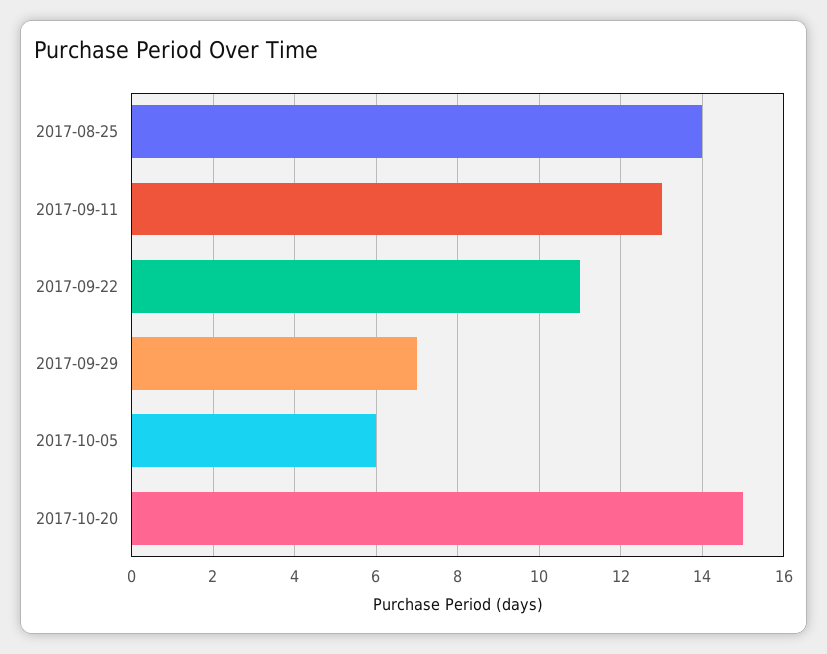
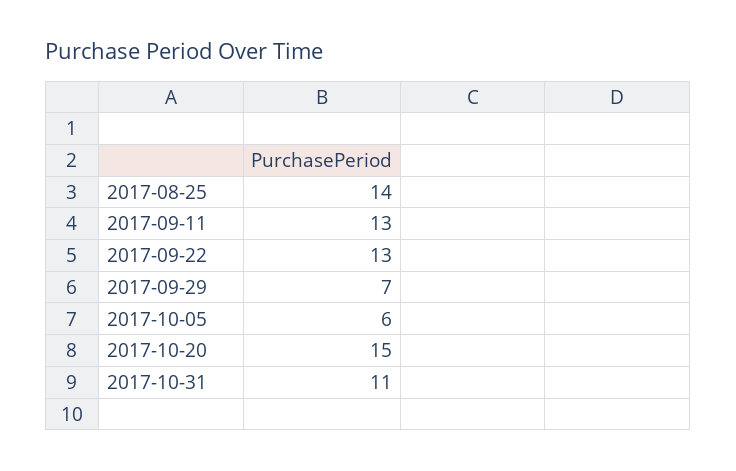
2017-09-22: 11 -> 13
2017-10-31: none -> 11

